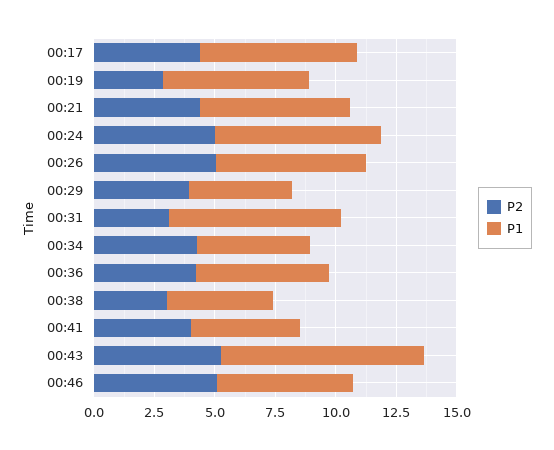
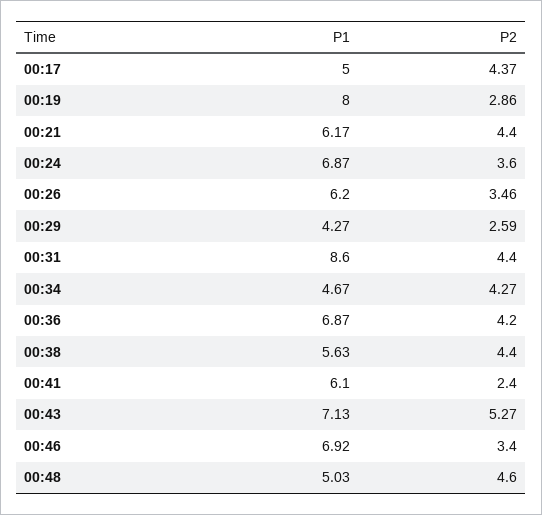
P1, 00:17: 6.5 -> 5
P1, 00:19: 6 -> 8
P2, 00:24: 5 -> 3.6
P2, 00:26: 5 -> 3.46
P2, 00:29: 4 -> 2.59
P2, 00:31: 3 -> 4.4
P1, 00:31: 7 -> 8.6
P1, 00:36: 5.5 -> 6.87
P2, 00:38: 3 -> 4.4
P1, 00:38: 4.5 -> 5.63
P2, 00:41: 4 -> 2.4
P1, 00:41: 4.5 -> 6.1
P1, 00:43: 8.5 -> 7.13
P2, 00:46: 5 -> 3.4
P1, 00:46: 5.5 -> 6.92
P1, 00:48: none -> 5.03
P2, 00:48: none -> 4.6

